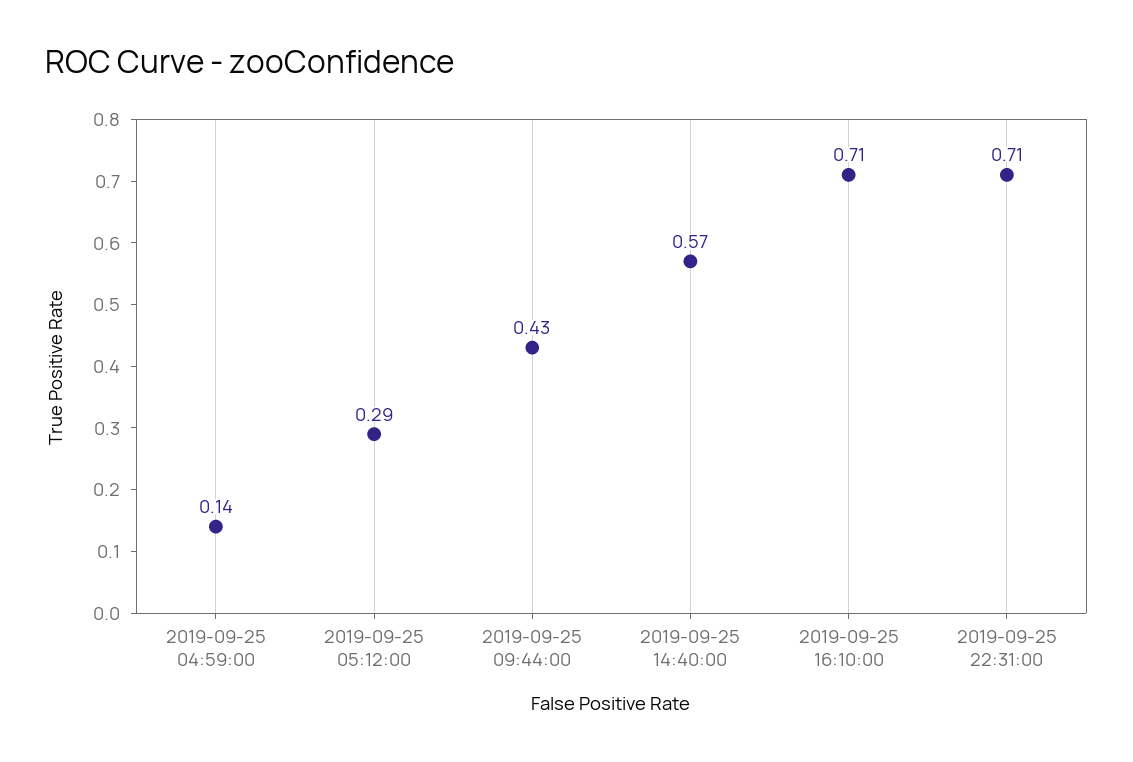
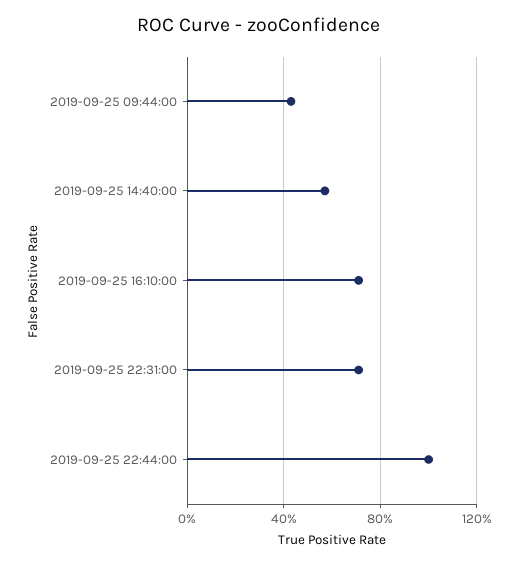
2019-09-25 04:59:00: 0.14 -> none
2019-09-25 05:12:00: 0.29 -> none
2019-09-25 22:44:00: none -> 1

